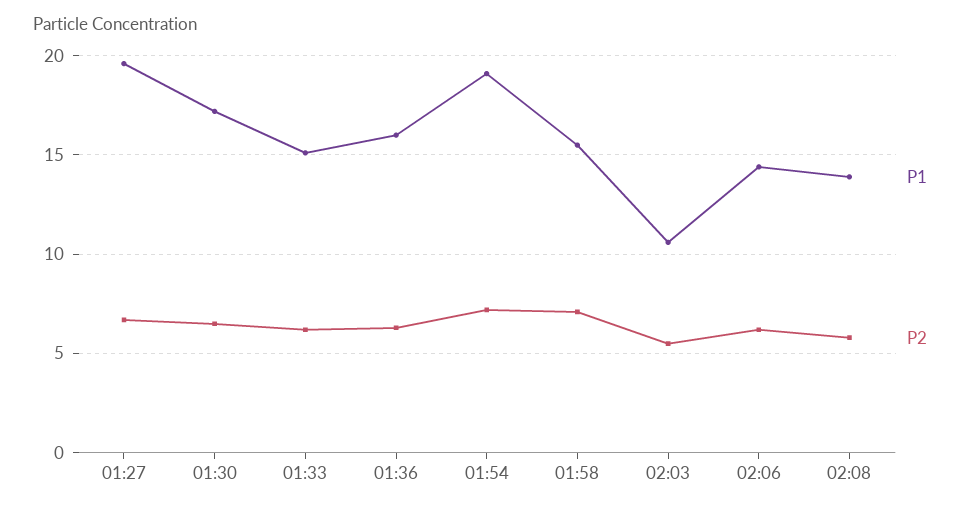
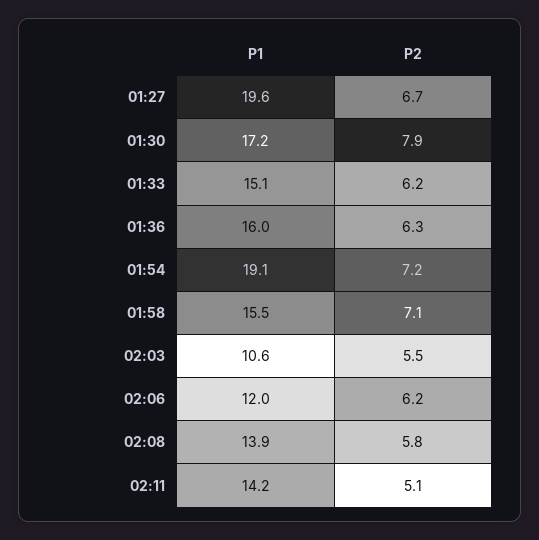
P2, 01:30: 6.5 -> 7.9
P1, 02:06: 14.5 -> 12
P1, 02:11: none -> 14.2
P2, 02:11: none -> 5.1

